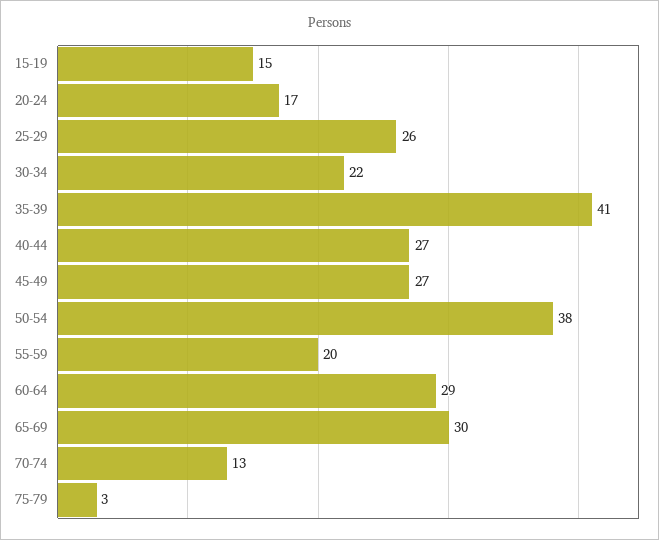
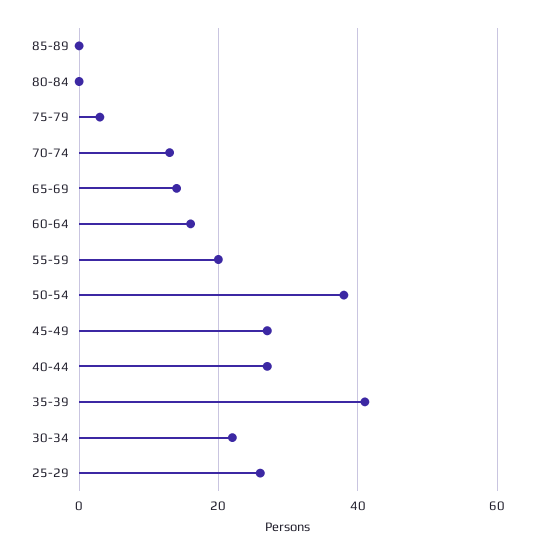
15-19: 15 -> none
20-24: 17 -> none
60-64: 29 -> 15
65-69: 30 -> 15
85-89: none -> 0
80-84: none -> 0

